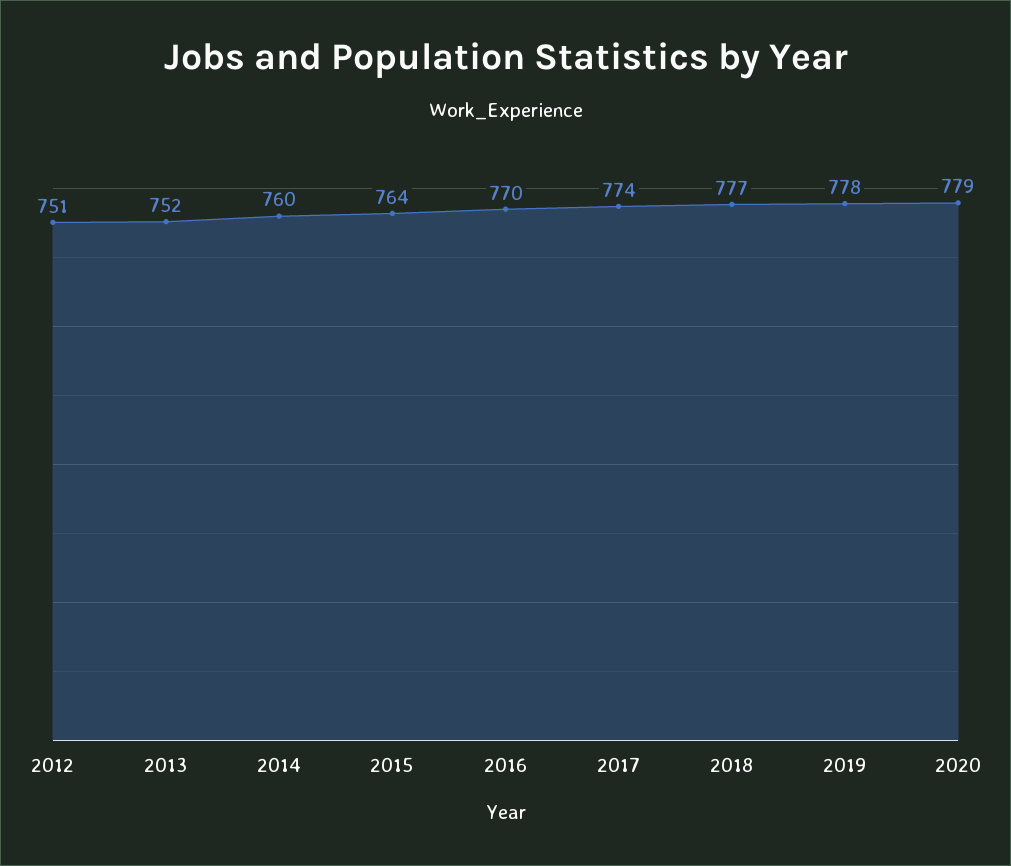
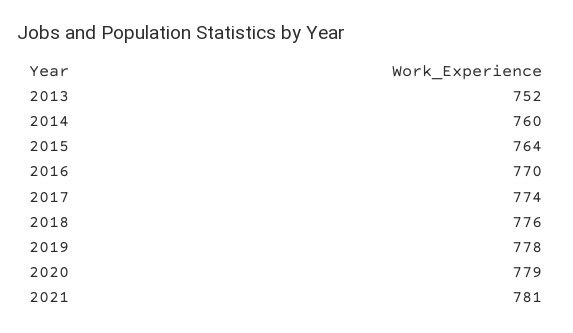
2012: 751 -> none
2018: 777 -> 776
2021: none -> 781

